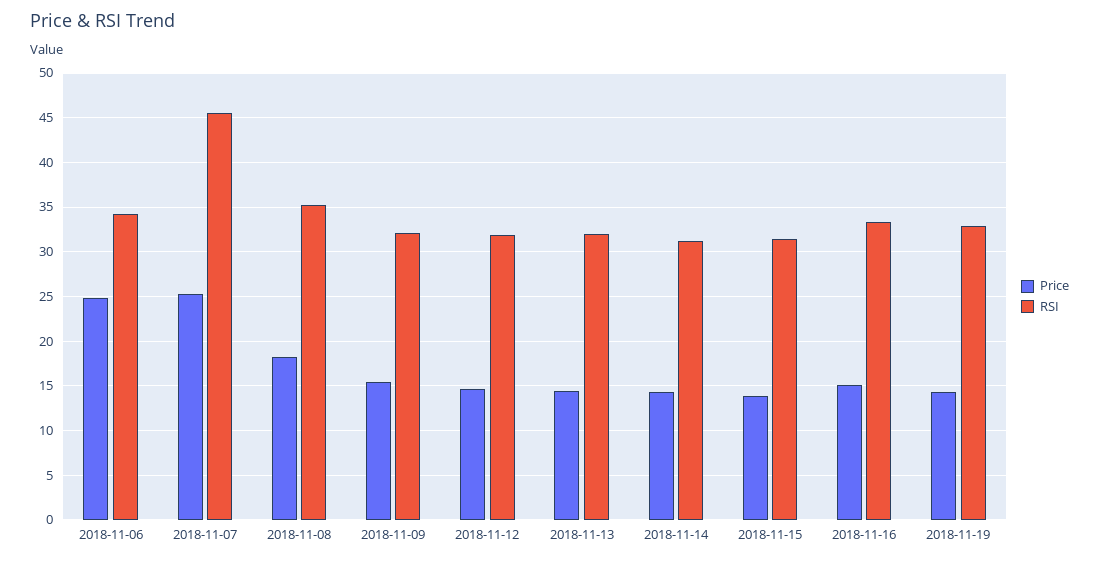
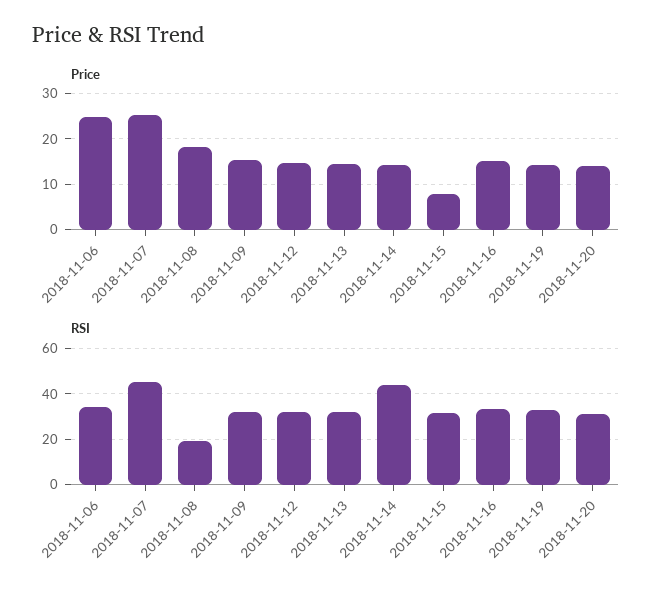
RSI, 2018-11-08: 35 -> 20
RSI, 2018-11-14: 31 -> 45
Price, 2018-11-15: 14 -> 8
Price, 2018-11-20: none -> 14
RSI, 2018-11-20: none -> 30

